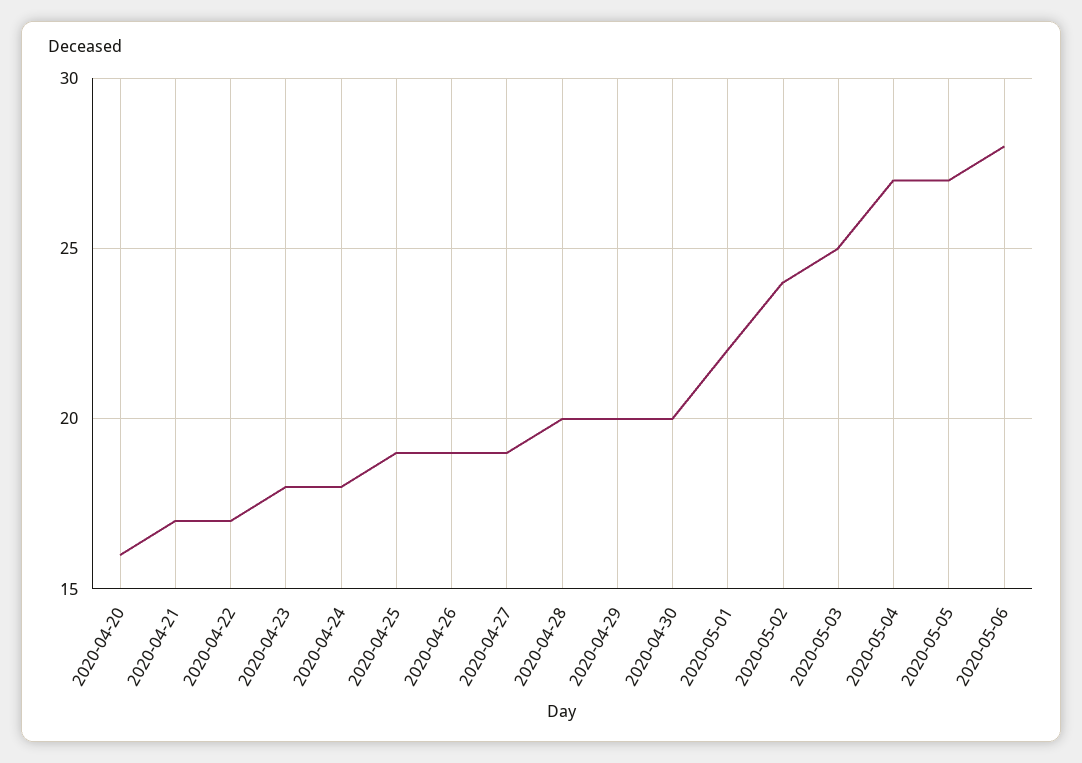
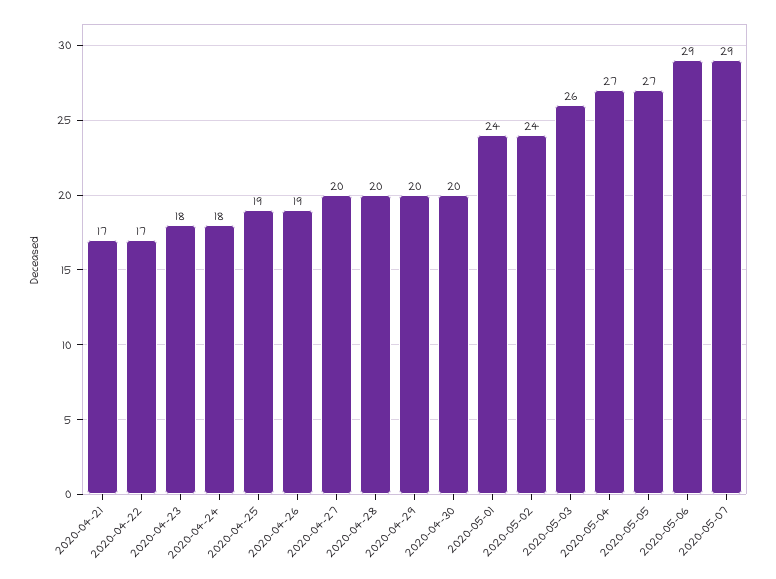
2020-04-20: 16 -> none
2020-04-27: 19 -> 20
2020-05-01: 22 -> 24
2020-05-03: 25 -> 26
2020-05-06: 28 -> 29
2020-05-07: none -> 29

